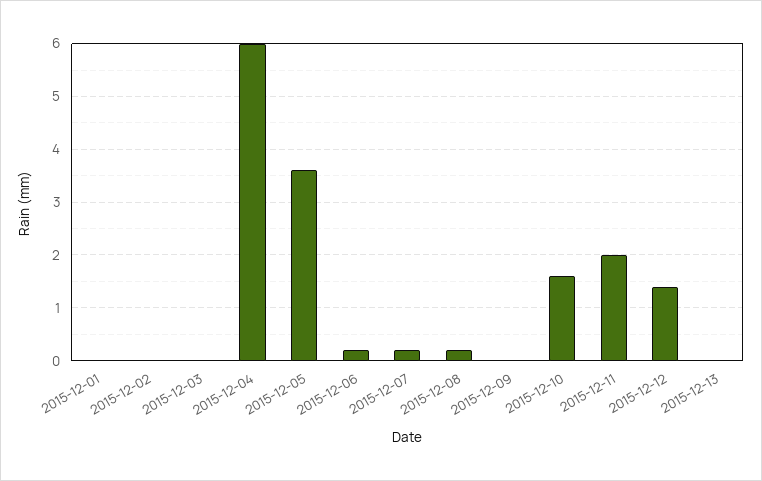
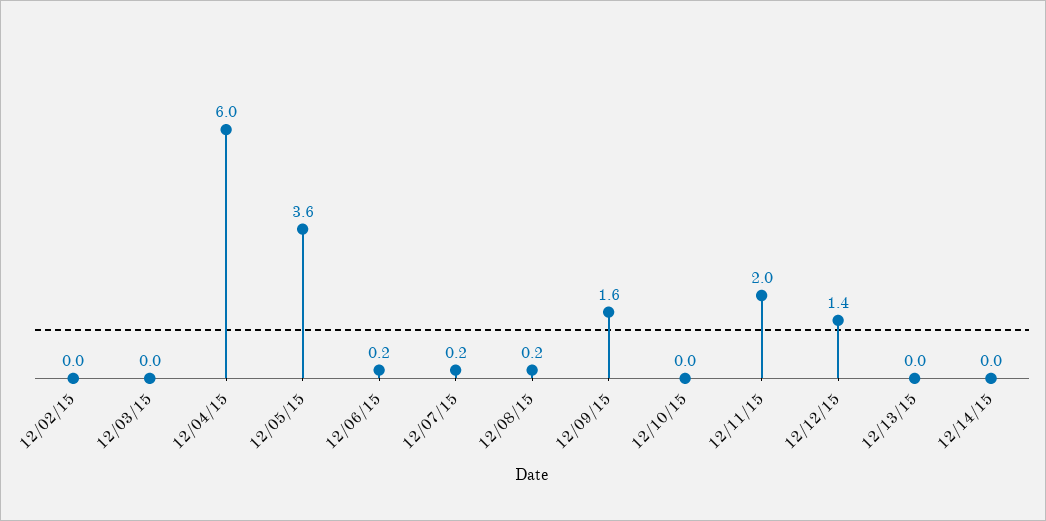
2015-12-01: 0 -> none
2015-12-09: 0 -> 1.6
2015-12-10: 1.5 -> 0
12/14/15: none -> 0

